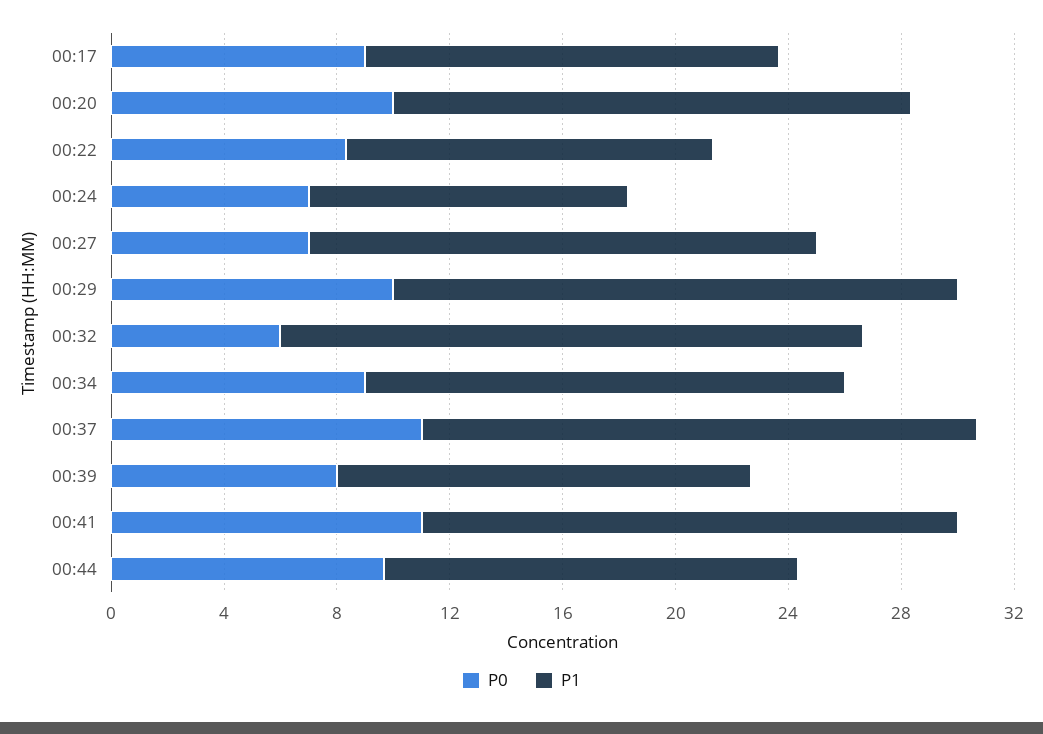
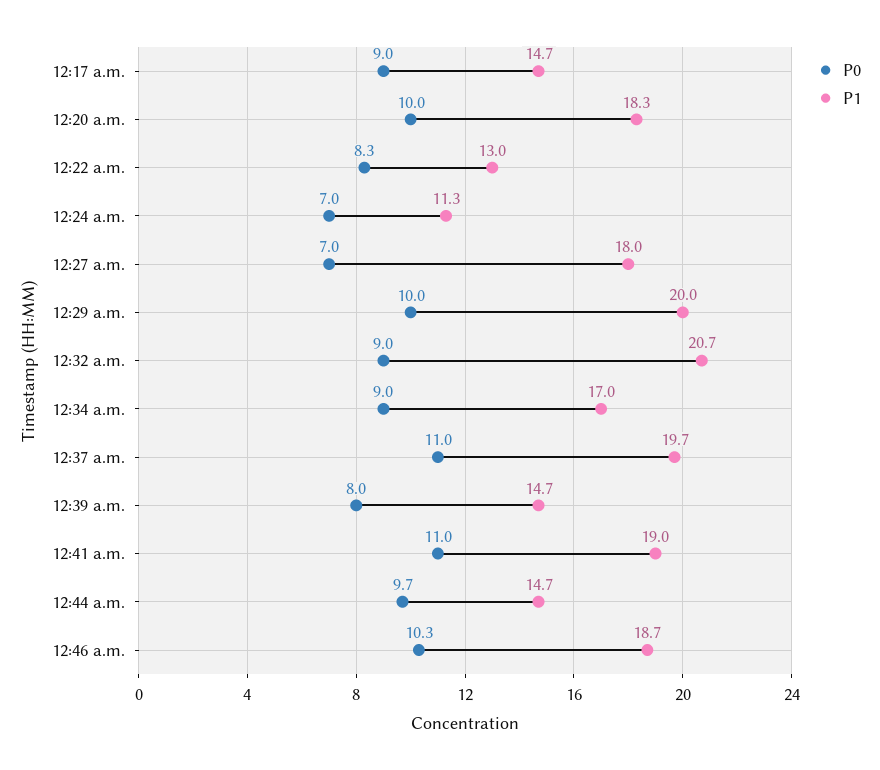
P0, 00:32: 6 -> 9
P0, 12:46 a.m.: none -> 10.3
P1, 12:46 a.m.: none -> 18.7

